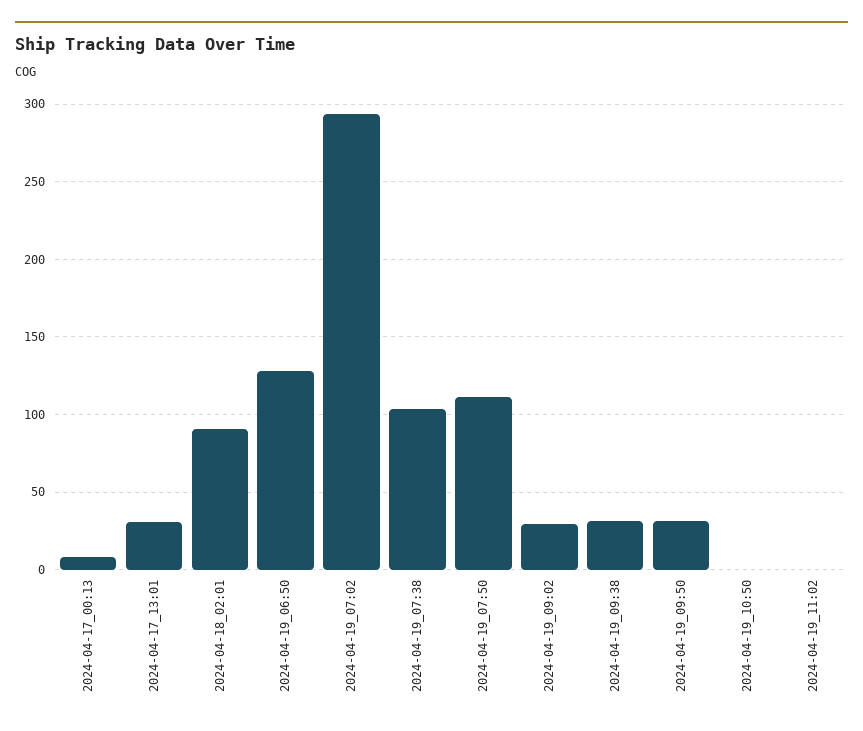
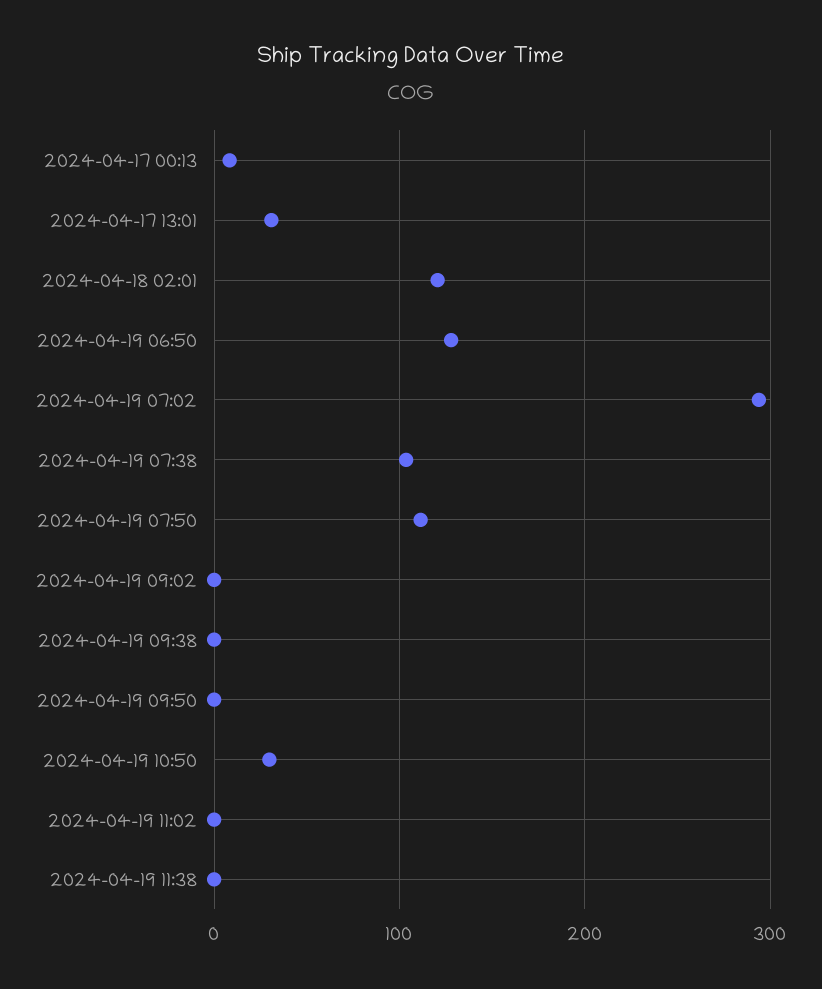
2024-04-18_02:01: 90 -> 120
2024-04-19_09:02: 30 -> 0
2024-04-19_09:38: 30 -> 0
2024-04-19_09:50: 30 -> 0
2024-04-19_10:50: 0 -> 30
2024-04-19 11:38: none -> 0

